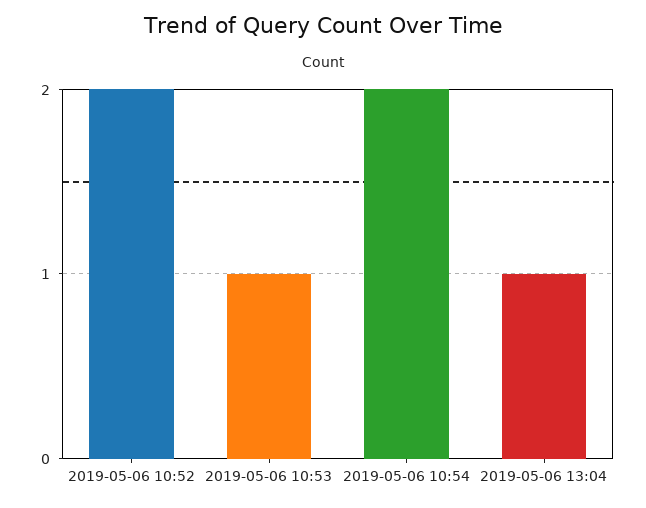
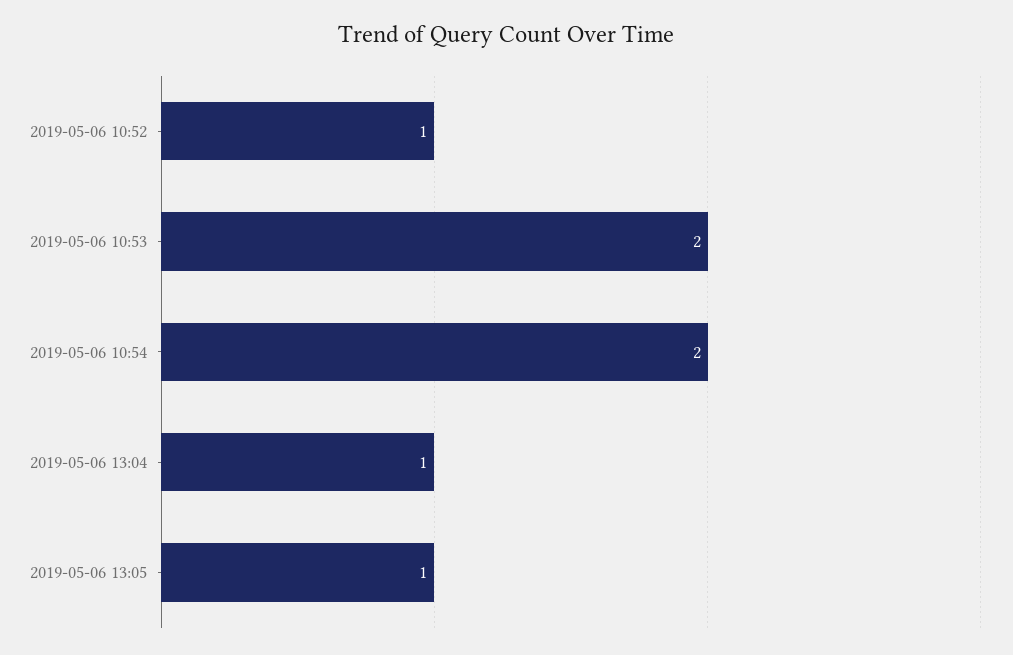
2019-05-06 10:52: 2 -> 1
2019-05-06 10:53: 1 -> 2
2019-05-06 13:05: none -> 1

